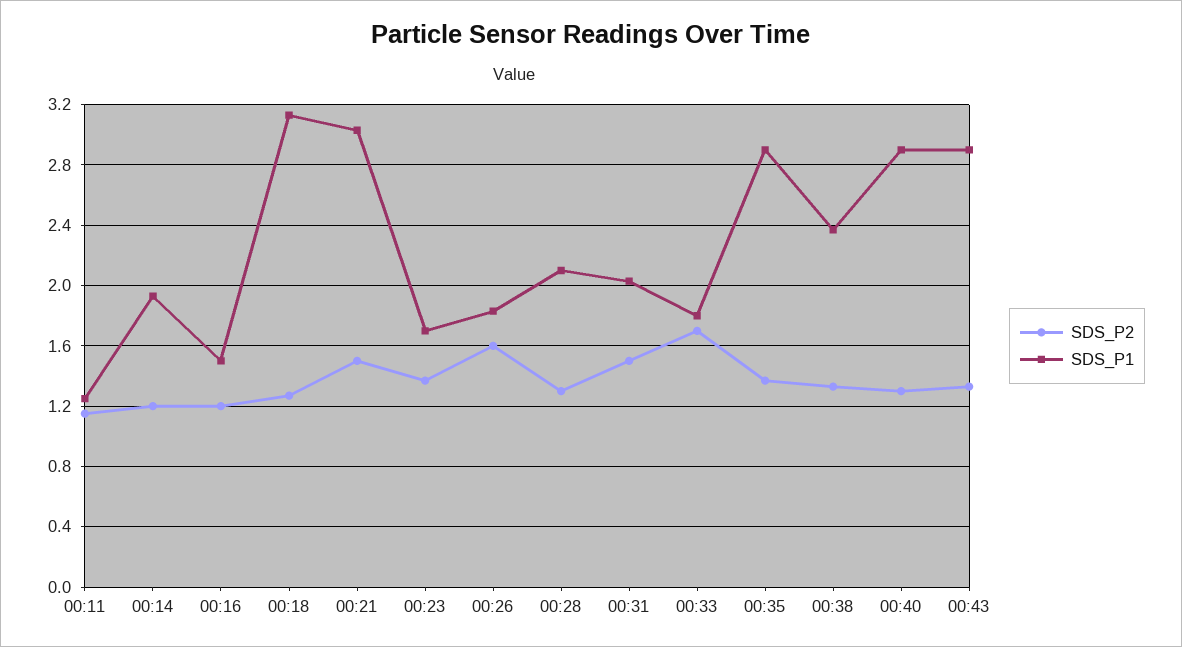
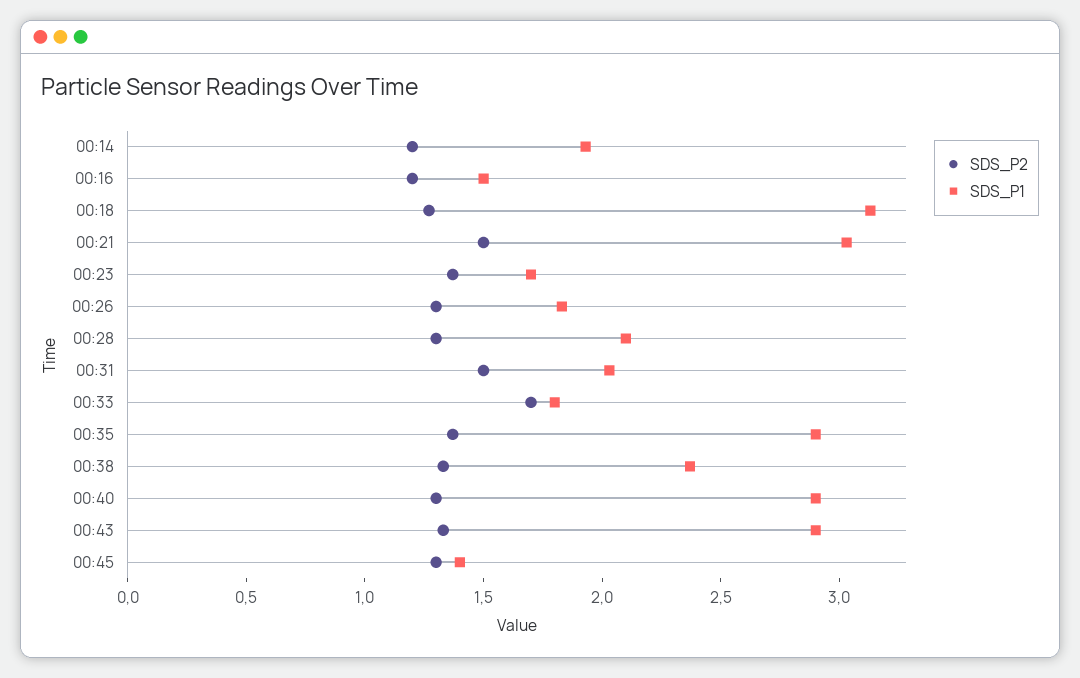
SDS_P2, 00:11: 1.15 -> none
SDS_P1, 00:11: 1.25 -> none
SDS_P2, 00:26: 1.6 -> 1.3
SDS_P2, 00:45: none -> 1.3
SDS_P1, 00:45: none -> 1.4

